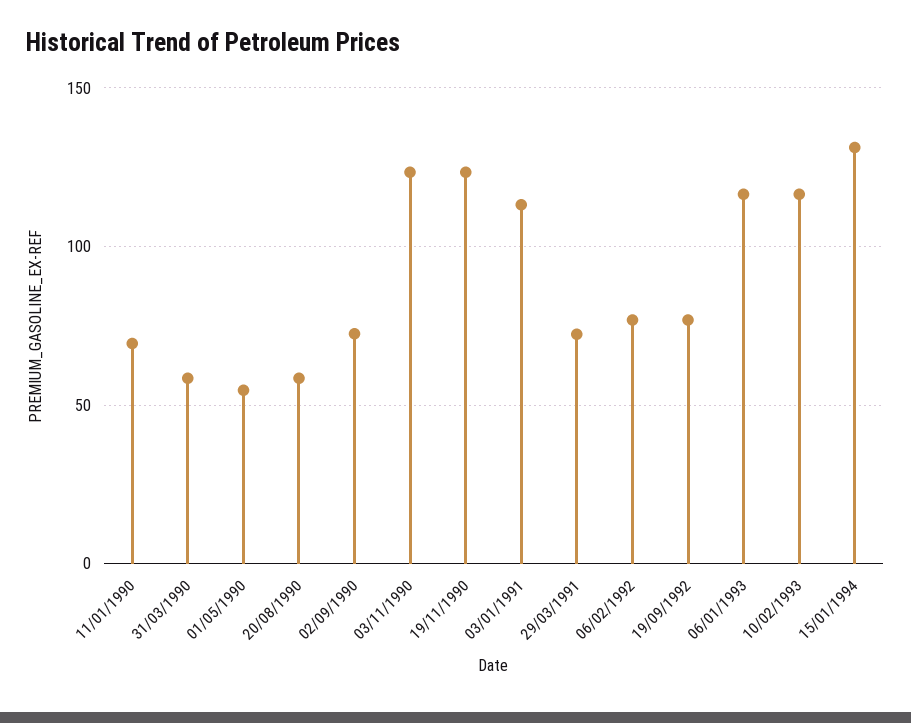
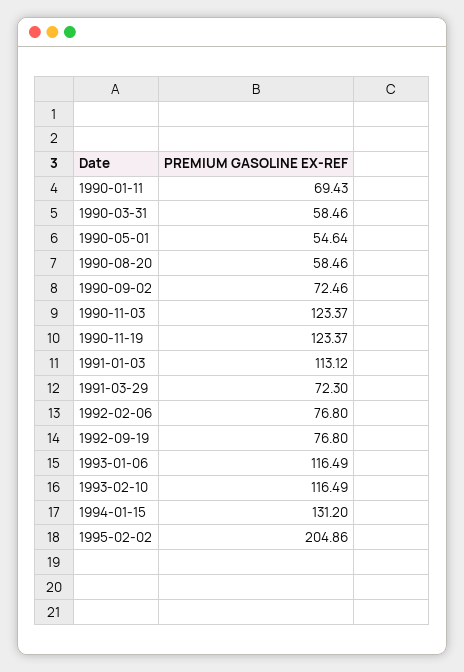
1995-02-02: none -> 204.86

